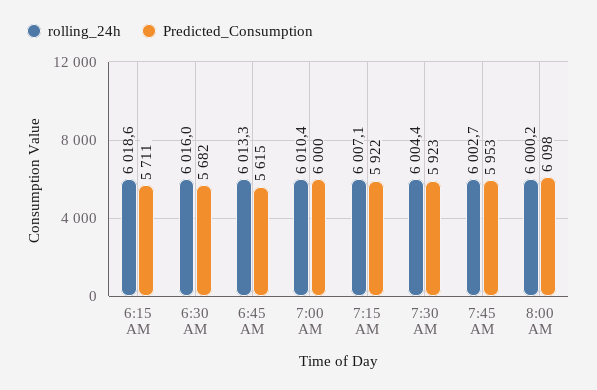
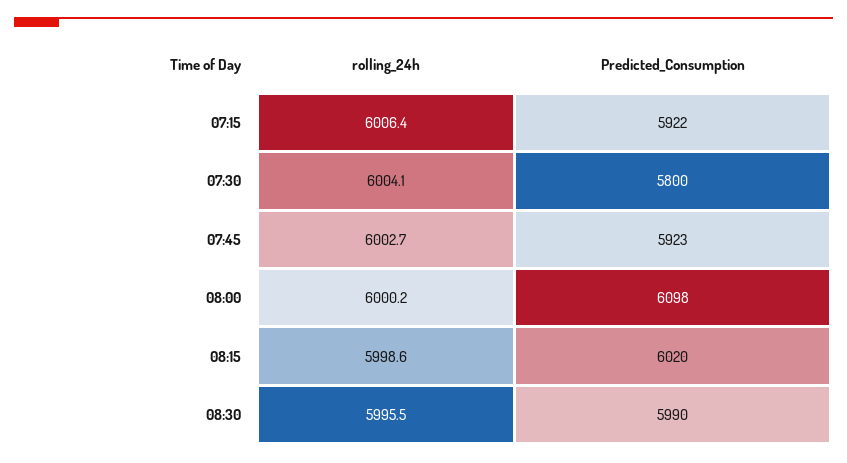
rolling_24h, 6:15 AM: 6018.6 -> none
Predicted_Consumption, 6:15 AM: 5711 -> none
rolling_24h, 6:30 AM: 6016 -> none
Predicted_Consumption, 6:30 AM: 5682 -> none
rolling_24h, 6:45 AM: 6013.3 -> none
Predicted_Consumption, 6:45 AM: 5615 -> none
rolling_24h, 7:00 AM: 6010.4 -> none
Predicted_Consumption, 7:00 AM: 6000 -> none
rolling_24h, 7:15 AM: 6007.1 -> 6006.4
rolling_24h, 7:30 AM: 6004.4 -> 6004.1
Predicted_Consumption, 7:30 AM: 5923 -> 5800
Predicted_Consumption, 7:45 AM: 5953 -> 5923
rolling_24h, 08:15: none -> 5998.6
Predicted_Consumption, 08:15: none -> 6020
rolling_24h, 08:30: none -> 5995.5
Predicted_Consumption, 08:30: none -> 5990

